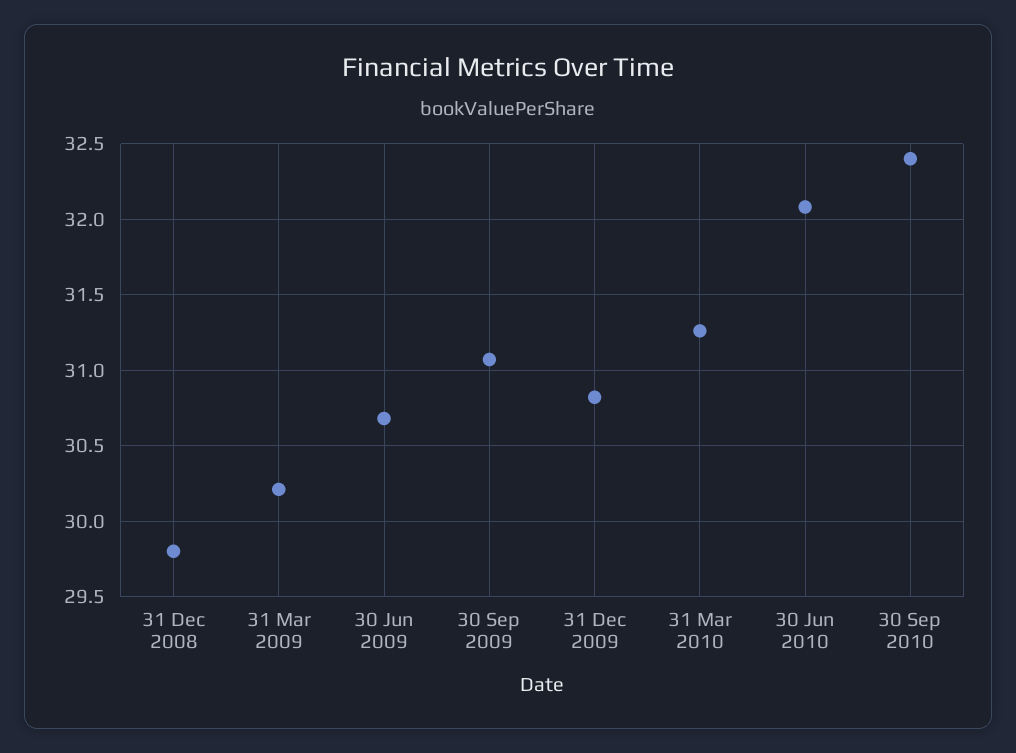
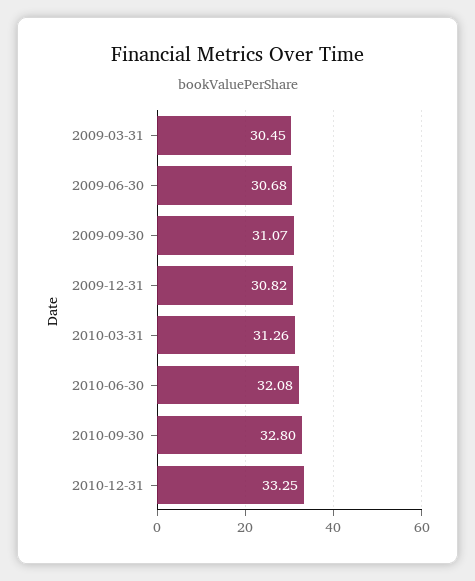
31 Dec 2008: 29.8 -> none
31 Mar 2009: 30.2 -> 30.45
30 Sep 2010: 32.4 -> 32.8
2010-12-31: none -> 33.25

